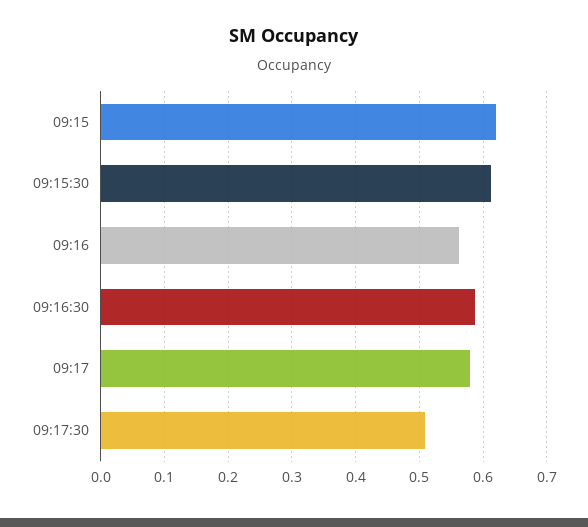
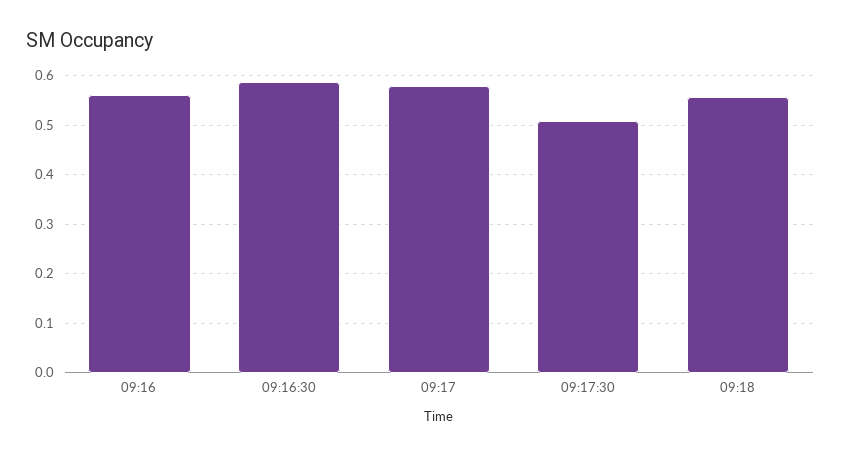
09:15: 0.62 -> none
09:15:30: 0.61 -> none
09:18: none -> 0.56

